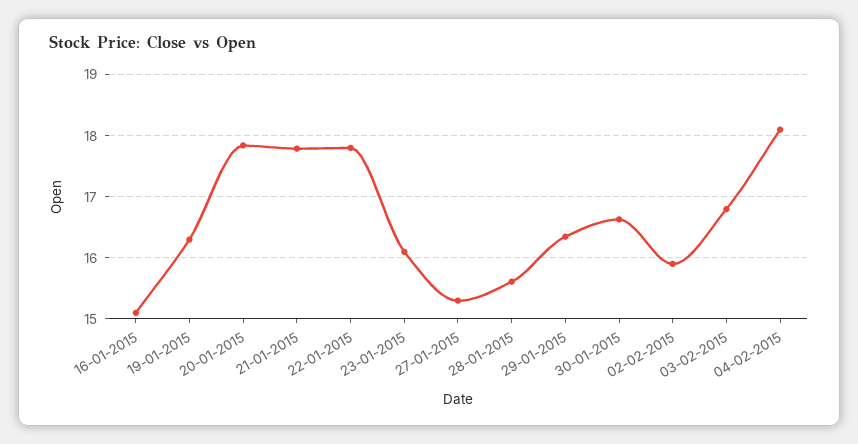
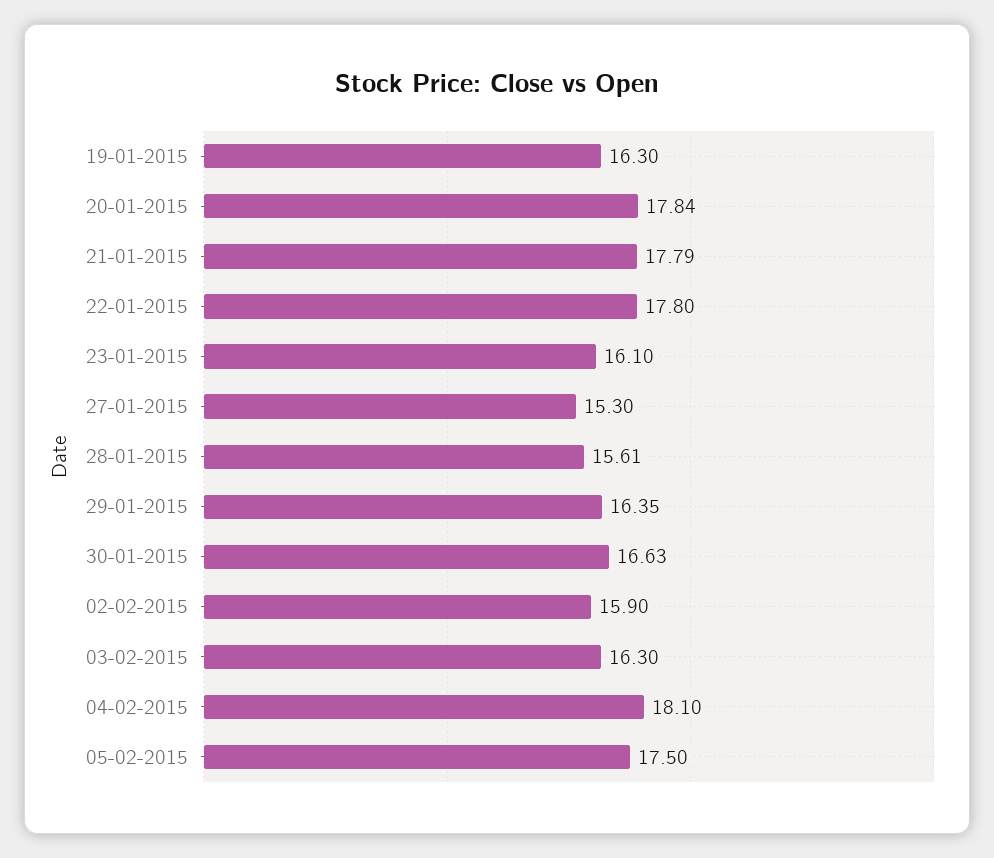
16-01-2015: 15.1 -> none
03-02-2015: 16.8 -> 16.3
05-02-2015: none -> 17.5

